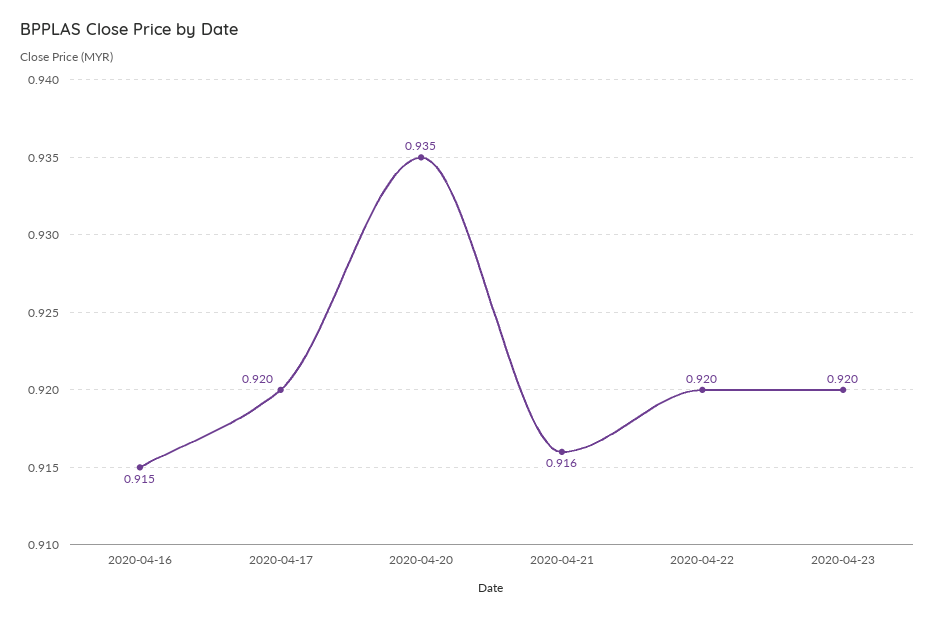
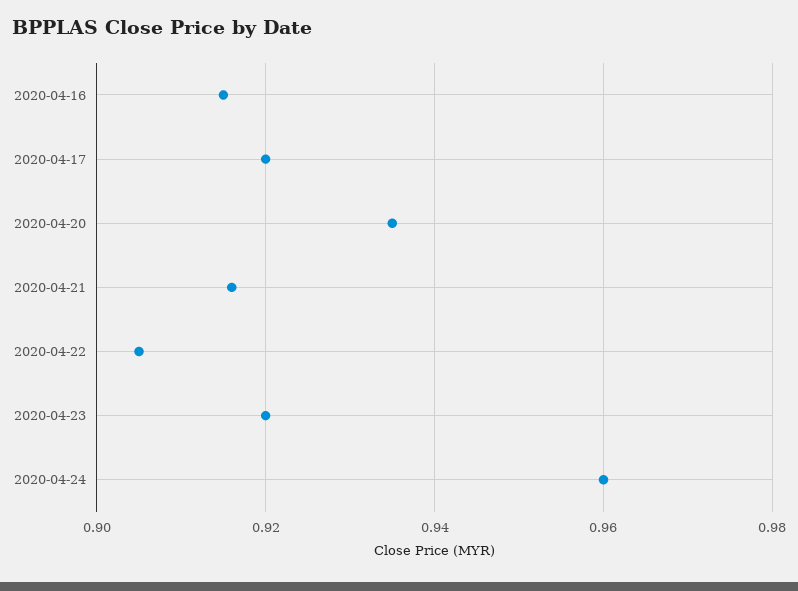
2020-04-22: 0.92 -> 0.905
2020-04-24: none -> 0.96

